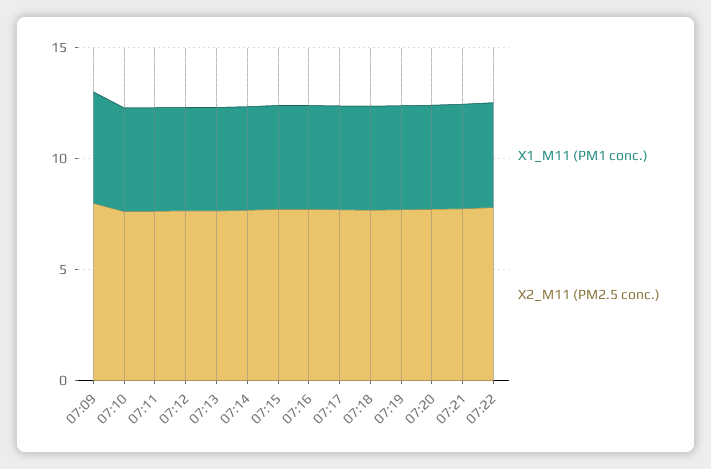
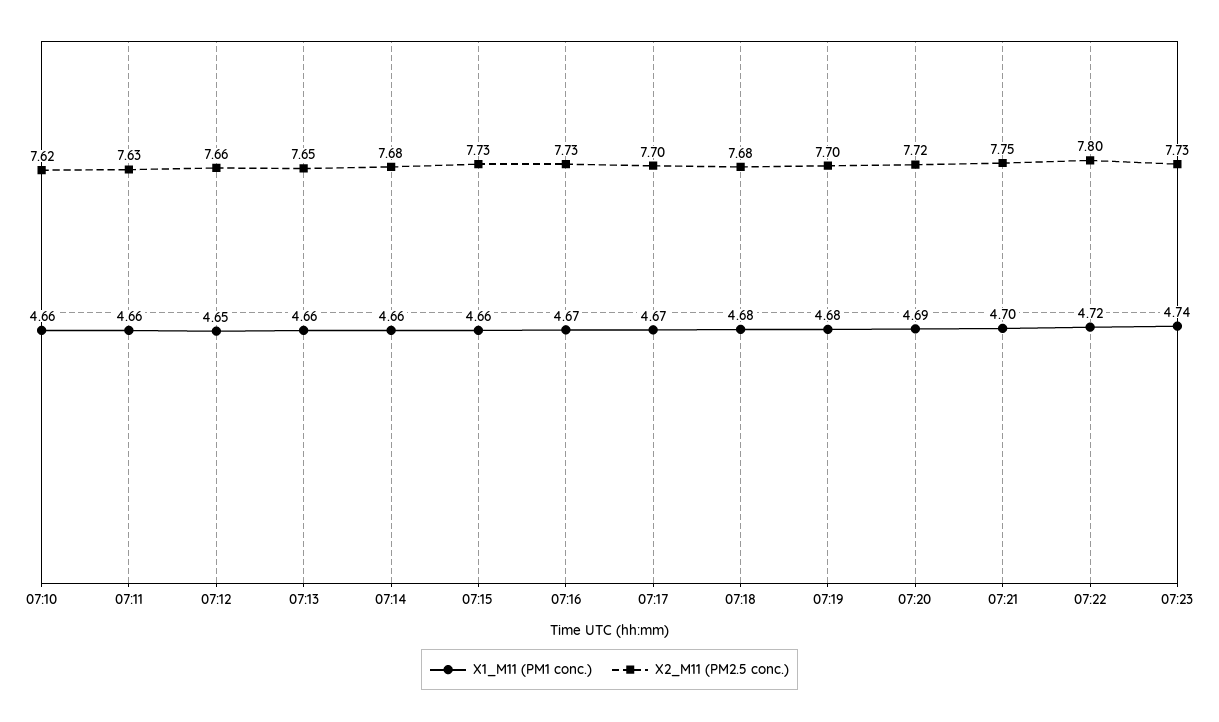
X1_M11 (PM1 conc.), 07:09: 5 -> none
X2_M11 (PM2.5 conc.), 07:09: 8 -> none
X1_M11 (PM1 conc.), 07:23: none -> 4.74
X2_M11 (PM2.5 conc.), 07:23: none -> 7.73

